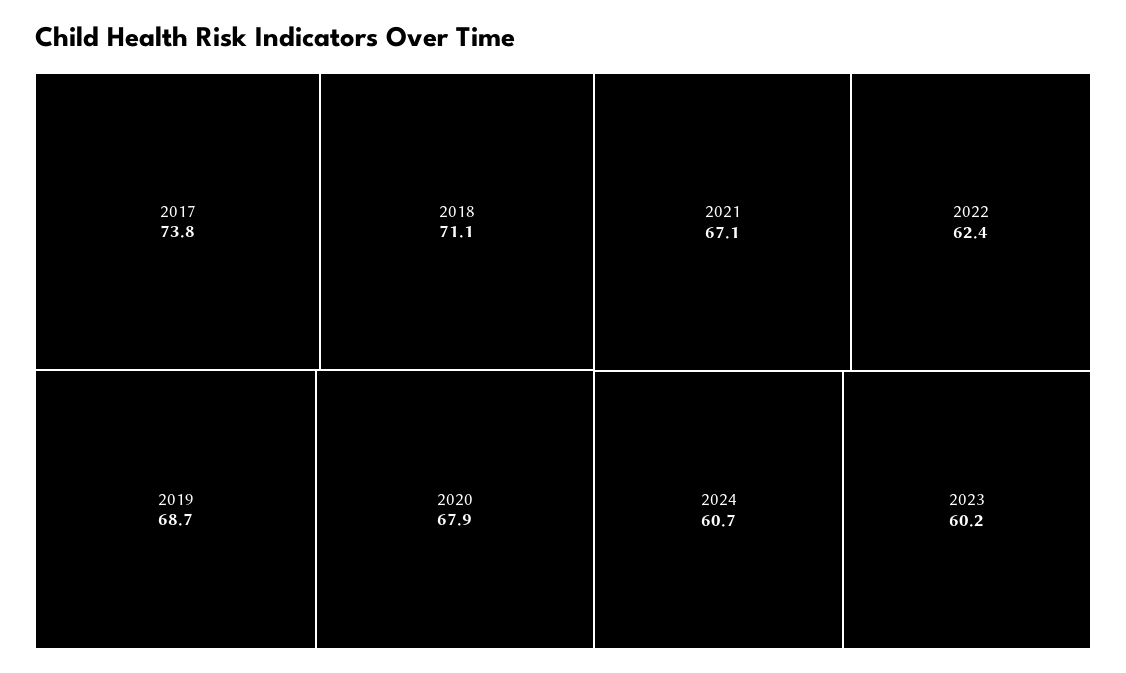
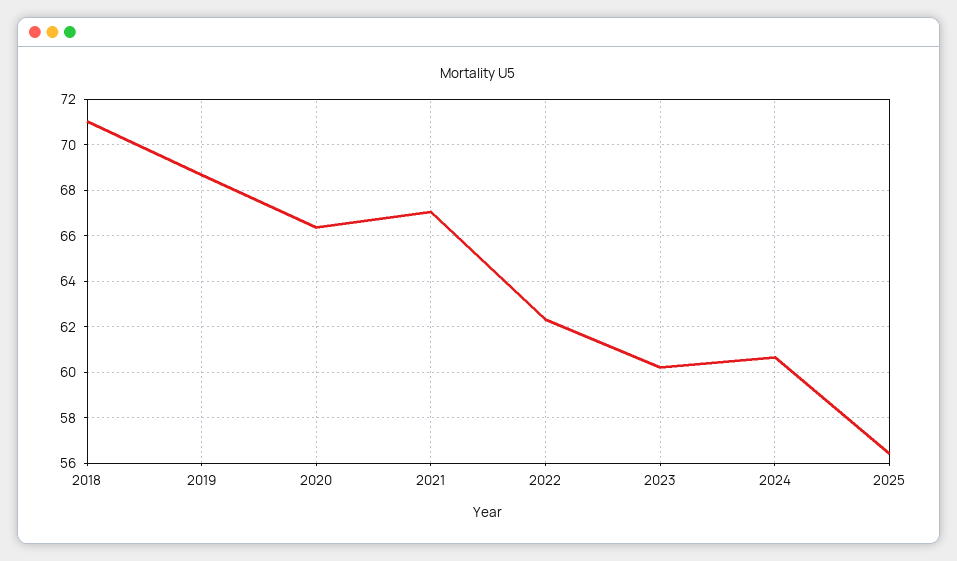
2017: 73.8 -> none
2020: 67.9 -> 66.5
2025: none -> 56.5

